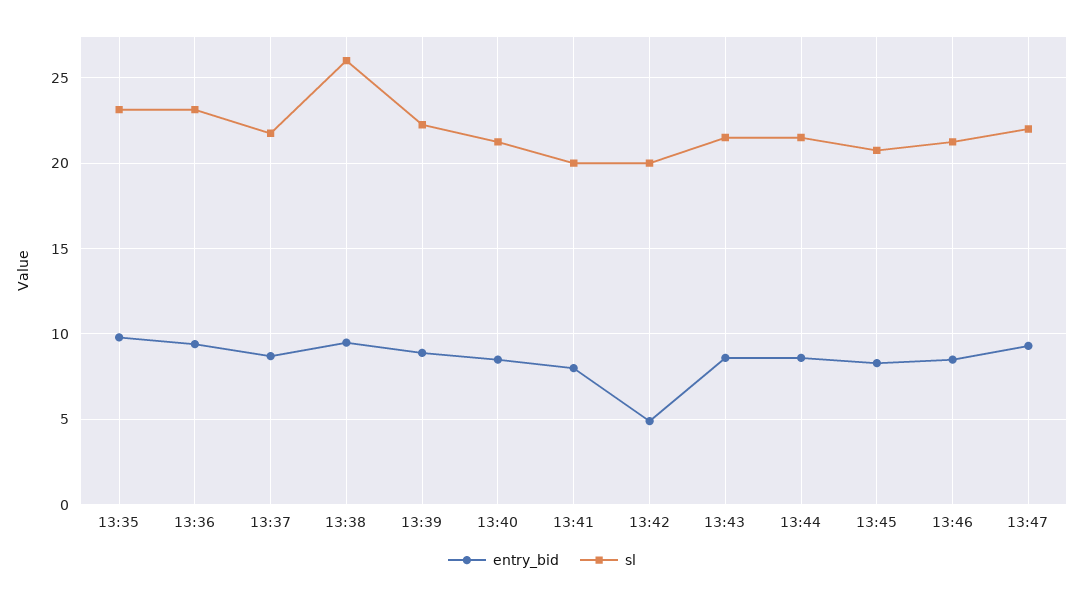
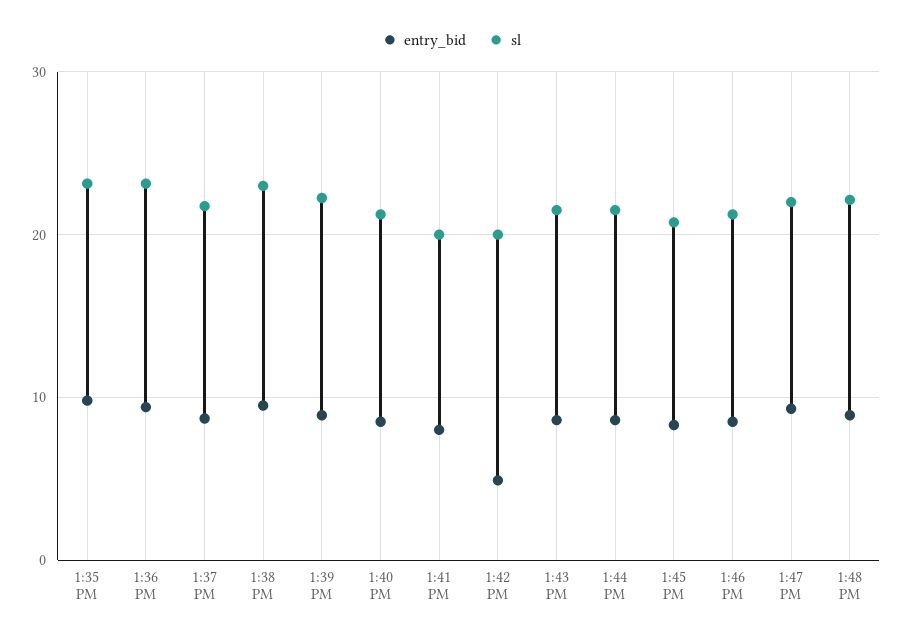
sl, 13:38: 26 -> 23
entry_bid, 1:48 PM: none -> 9
sl, 1:48 PM: none -> 22

